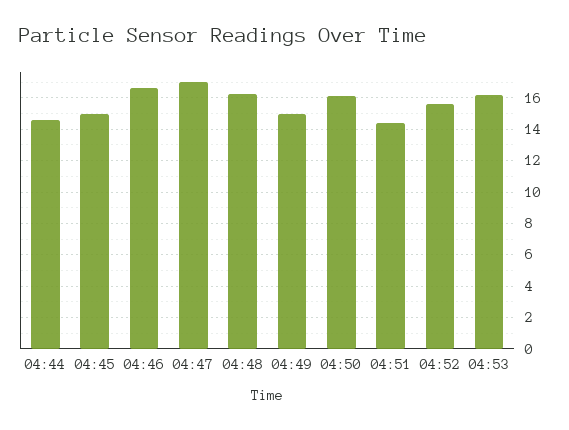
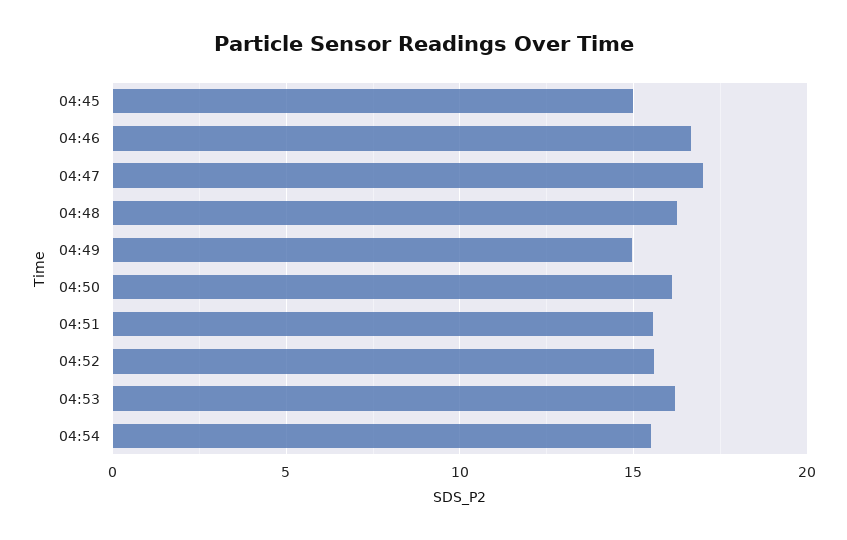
04:44: 14.5 -> none
04:51: 14.5 -> 15.5
04:54: none -> 15.5

